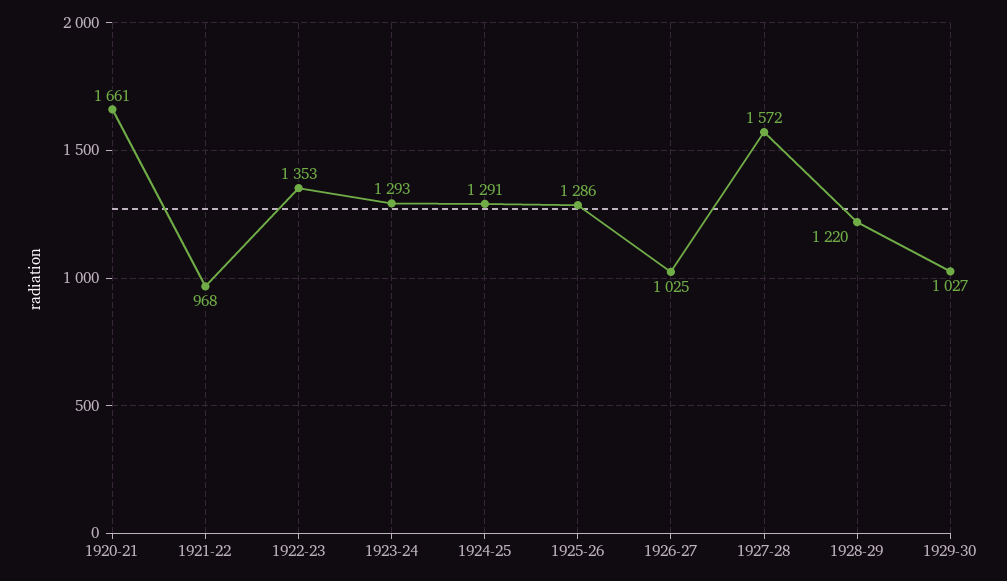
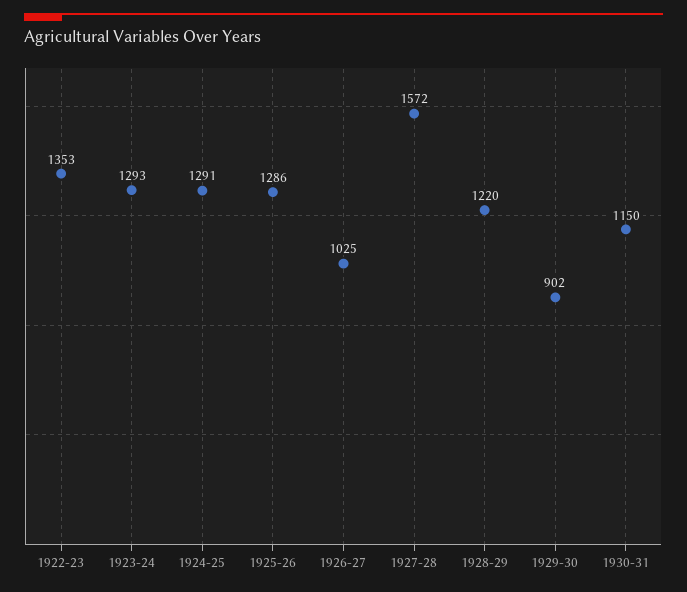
1920-21: 1661 -> none
1921-22: 968 -> none
1929-30: 1027 -> 902
1930-31: none -> 1150

